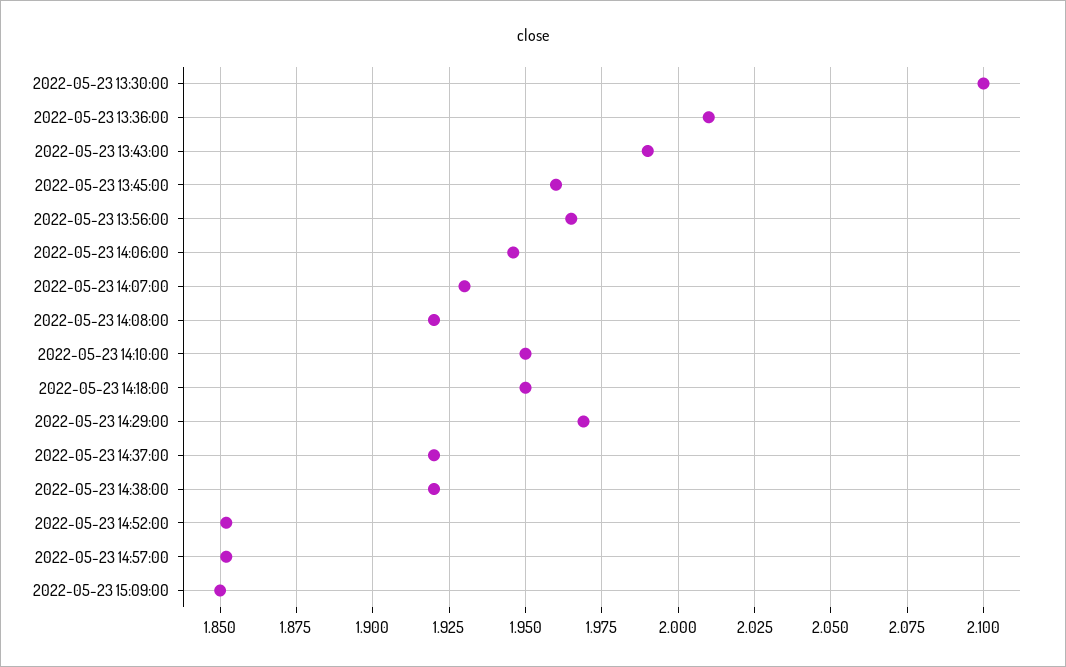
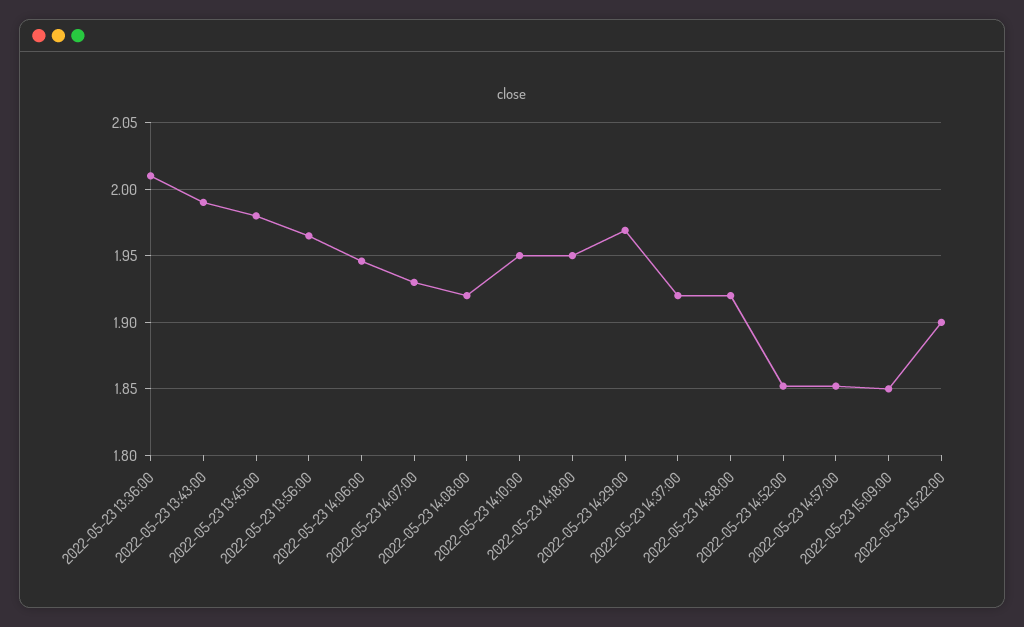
2022-05-23 13:30:00: 2.1 -> none
2022-05-23 13:45:00: 1.96 -> 1.98
2022-05-23 15:22:00: none -> 1.9

